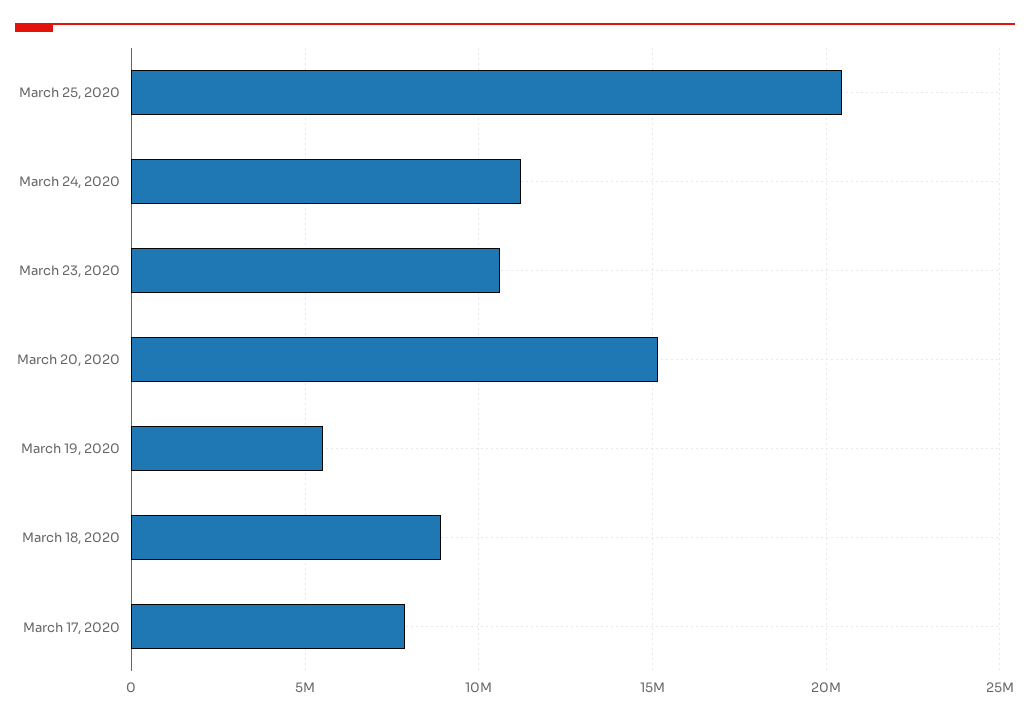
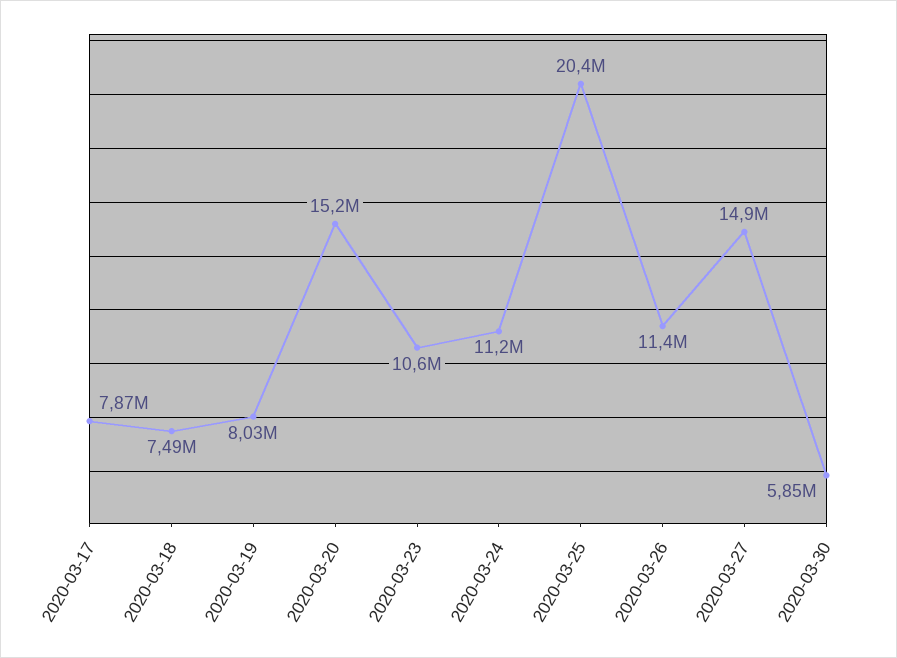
March 19, 2020: 5500000 -> 8030000
March 18, 2020: 9000000 -> 7490000
2020-03-26: none -> 11400000
2020-03-27: none -> 14900000
2020-03-30: none -> 5850000

